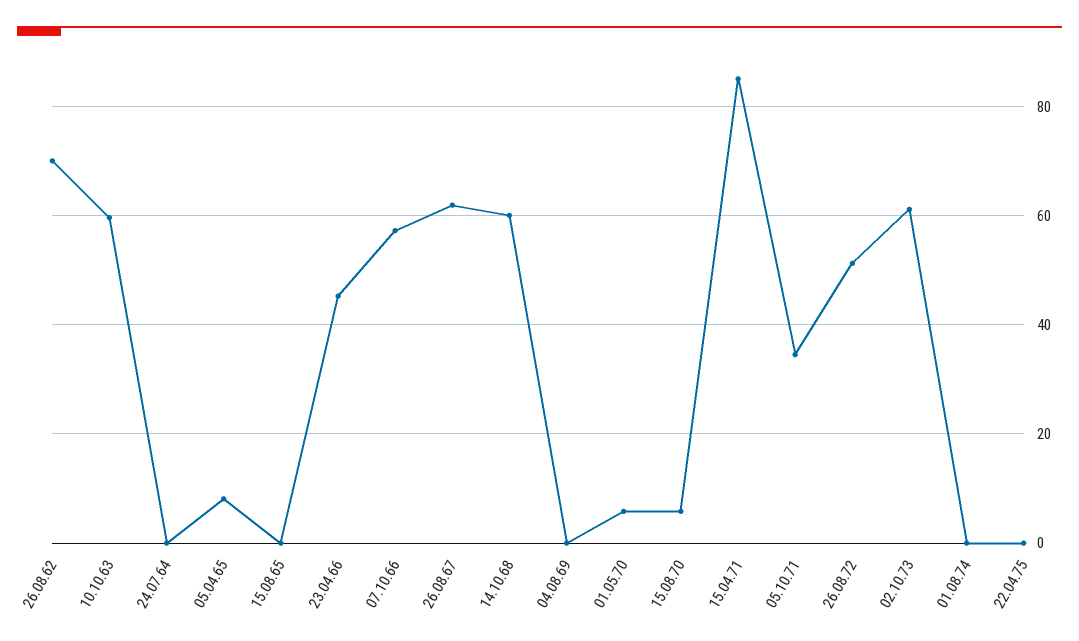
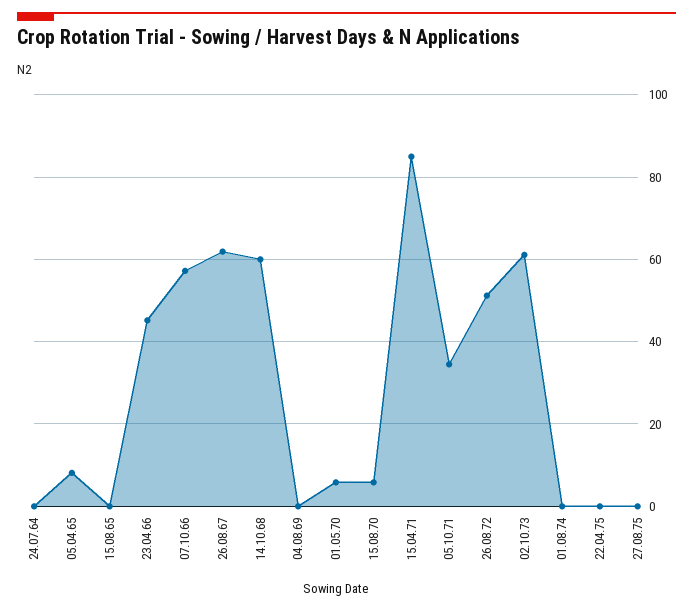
26.08.62: 70 -> none
10.10.63: 60 -> none
27.08.75: none -> 0

